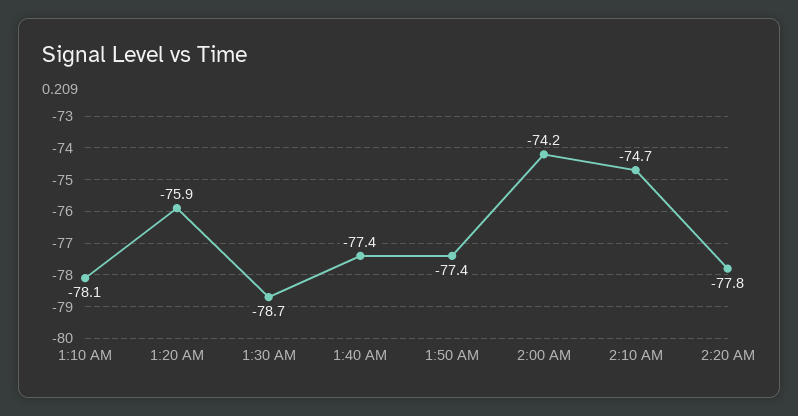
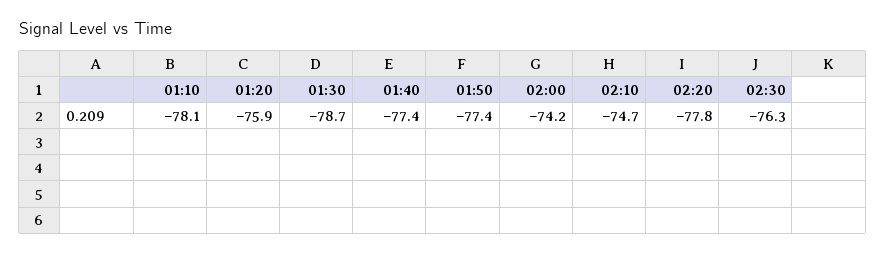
02:30: none -> -76.3

